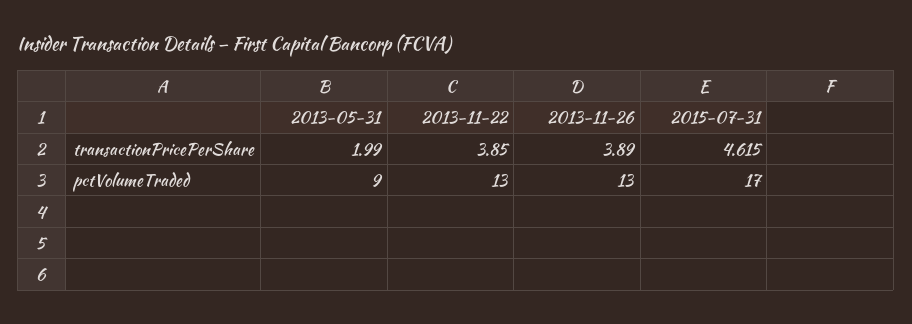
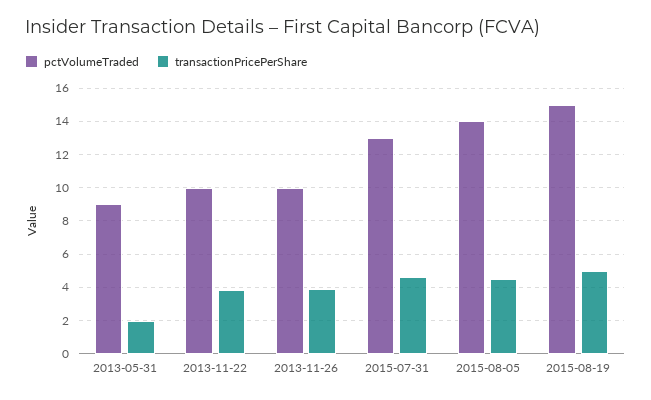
pctVolumeTraded, 2013-11-22: 13 -> 10
pctVolumeTraded, 2013-11-26: 13 -> 10
pctVolumeTraded, 2015-07-31: 17 -> 13
pctVolumeTraded, 2015-08-05: none -> 14
transactionPricePerShare, 2015-08-05: none -> 4.5
pctVolumeTraded, 2015-08-19: none -> 15
transactionPricePerShare, 2015-08-19: none -> 5

